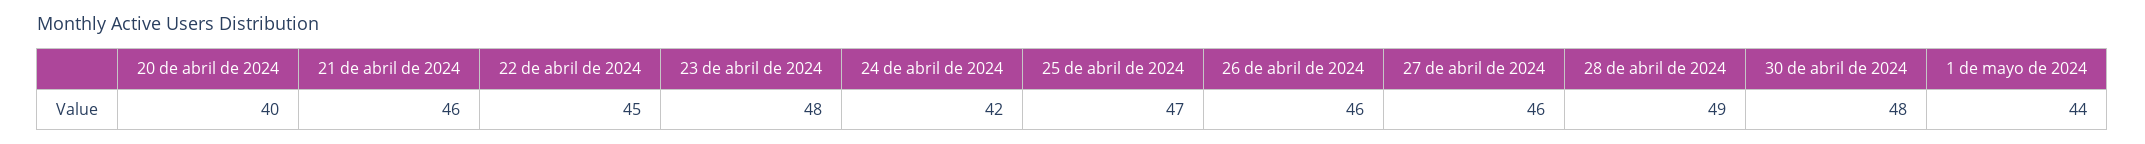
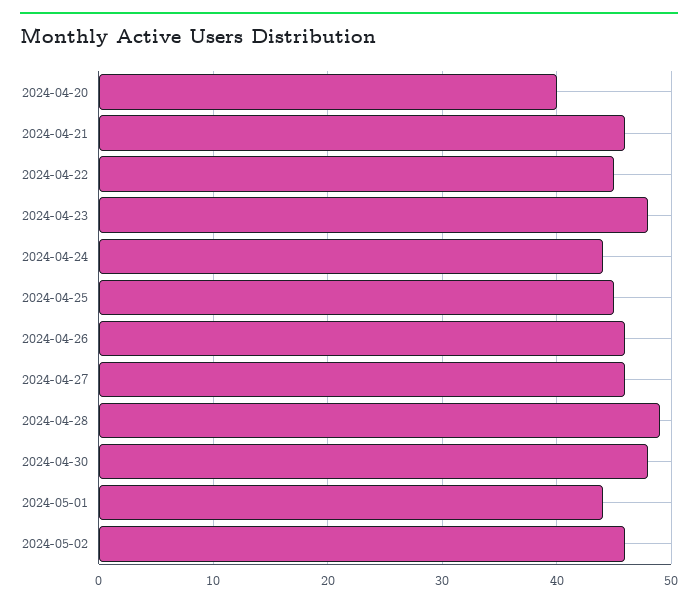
24 de abril de 2024: 42 -> 44
25 de abril de 2024: 47 -> 45
2024-05-02: none -> 46

